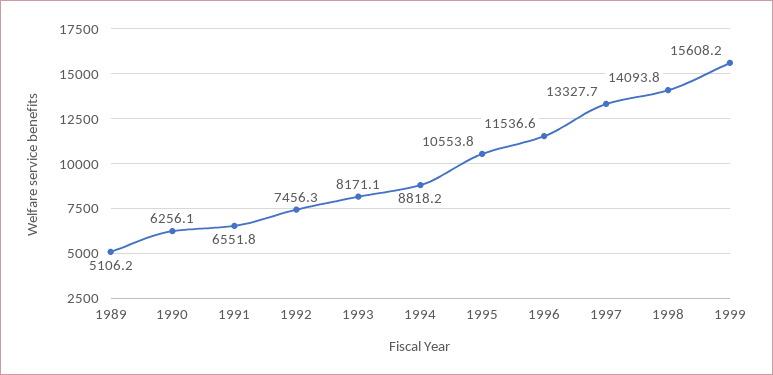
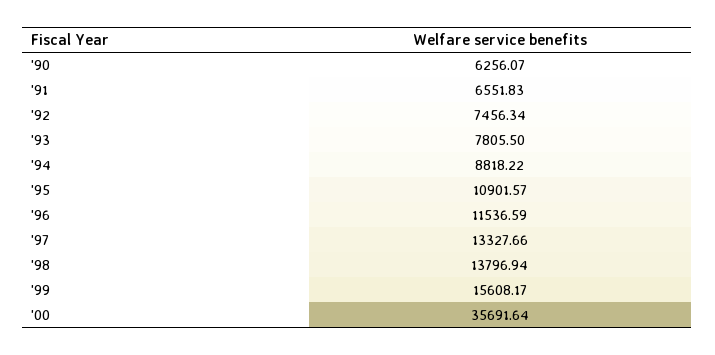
1989: 5106.2 -> none
1993: 8171.1 -> 7805.5
1995: 10553.8 -> 10901.57
1998: 14093.8 -> 13796.94
'00: none -> 35691.64

